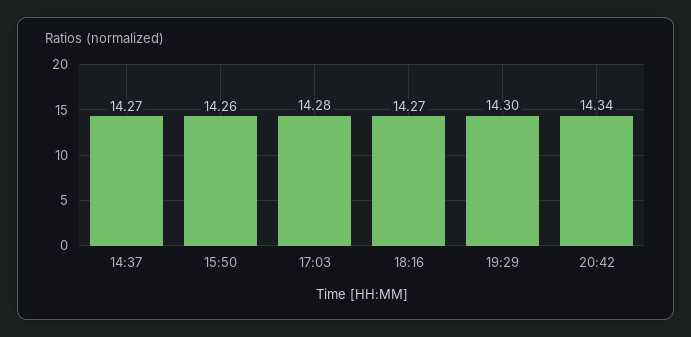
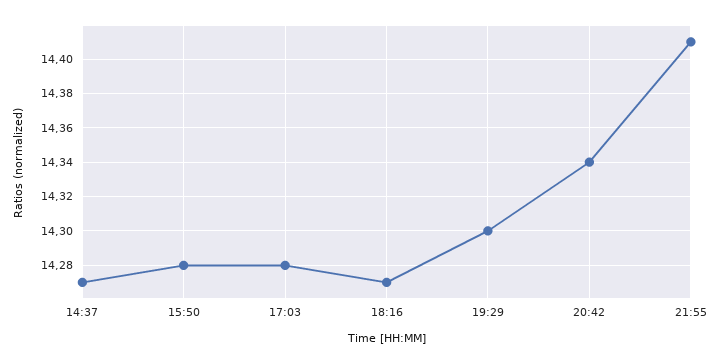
15:50: 14.26 -> 14.28
21:55: none -> 14.41

